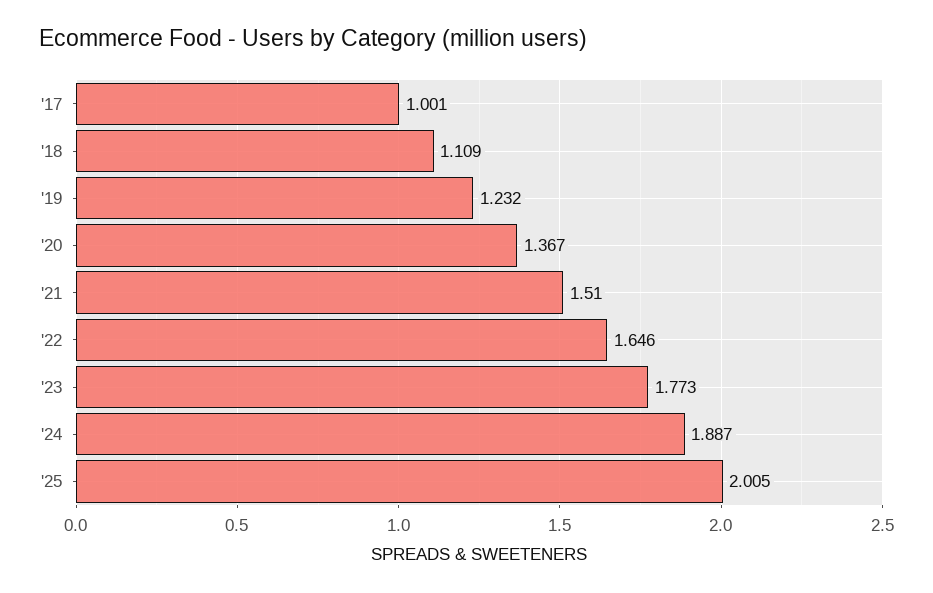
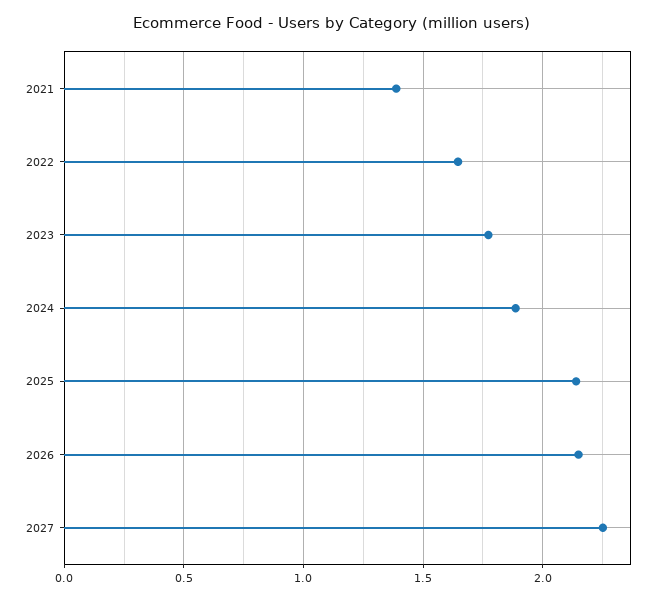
'17: 1.001 -> none
'18: 1.109 -> none
'19: 1.232 -> none
'20: 1.367 -> none
'21: 1.51 -> 1.4
'25: 2.005 -> 2.15
2026: none -> 2.15
2027: none -> 2.25

